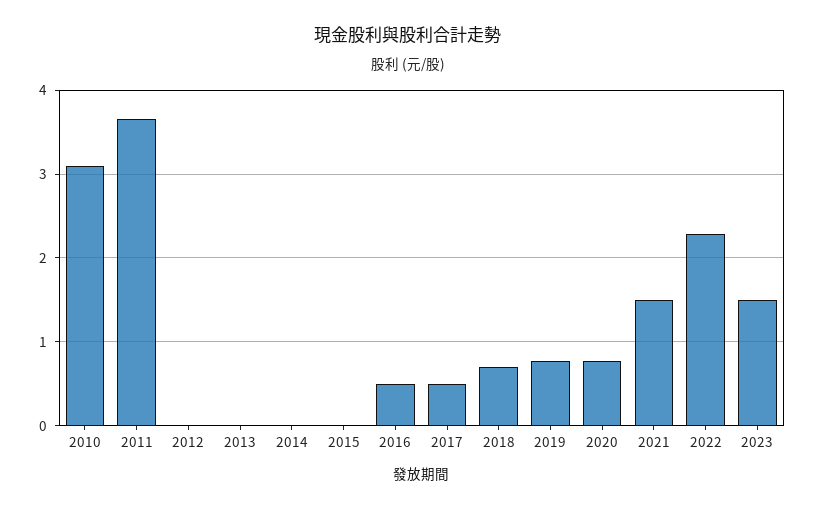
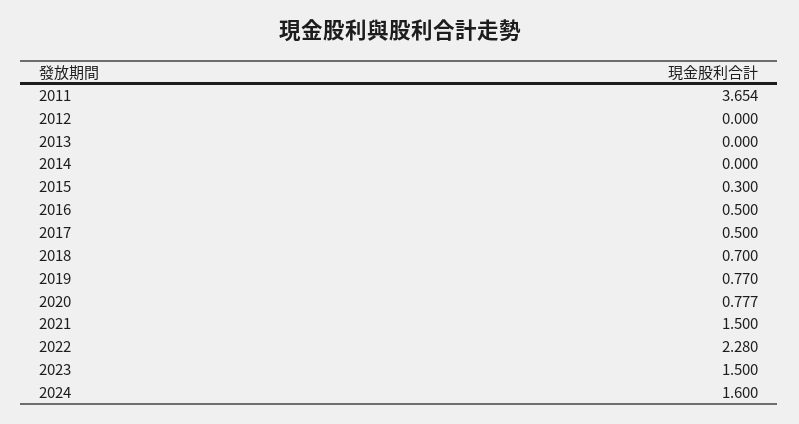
2010: 3.1 -> none
2015: 0 -> 0.3
2024: none -> 1.6

